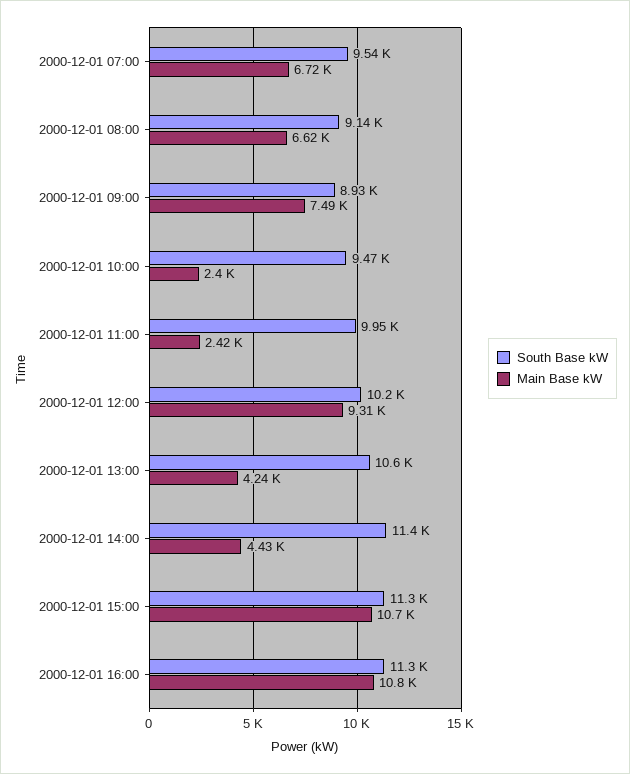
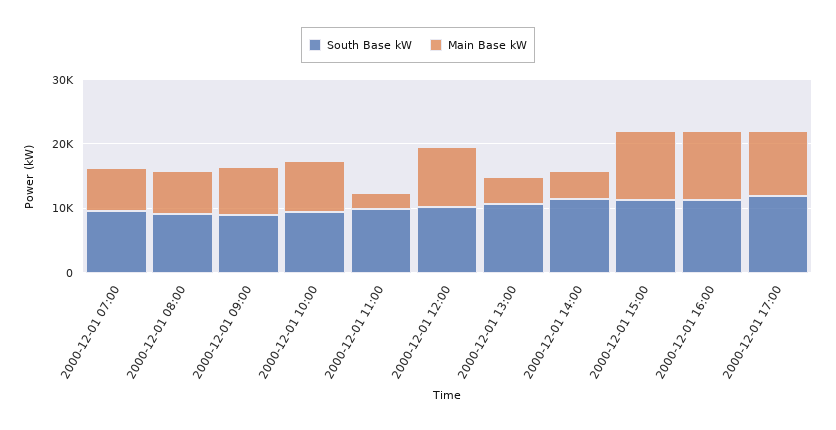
Main Base kW, 2000-12-01 10:00: 2400 -> 8000
South Base kW, 2000-12-01 17:00: none -> 12000
Main Base kW, 2000-12-01 17:00: none -> 10000

